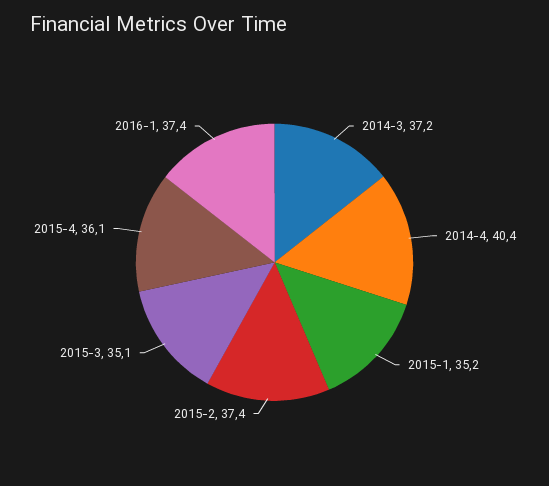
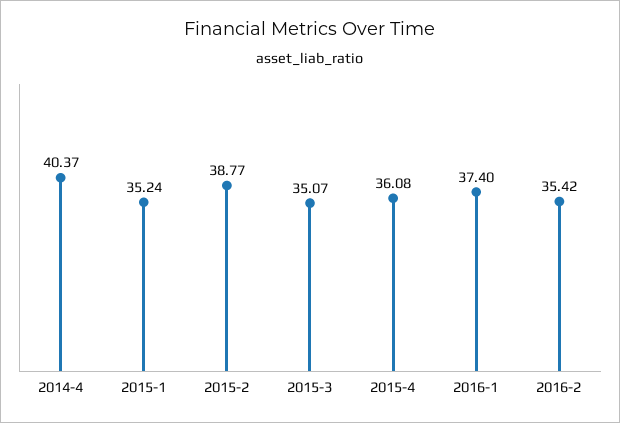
2014-3: 37.2 -> none
2015-2: 37.4 -> 38.77
2016-2: none -> 35.42

